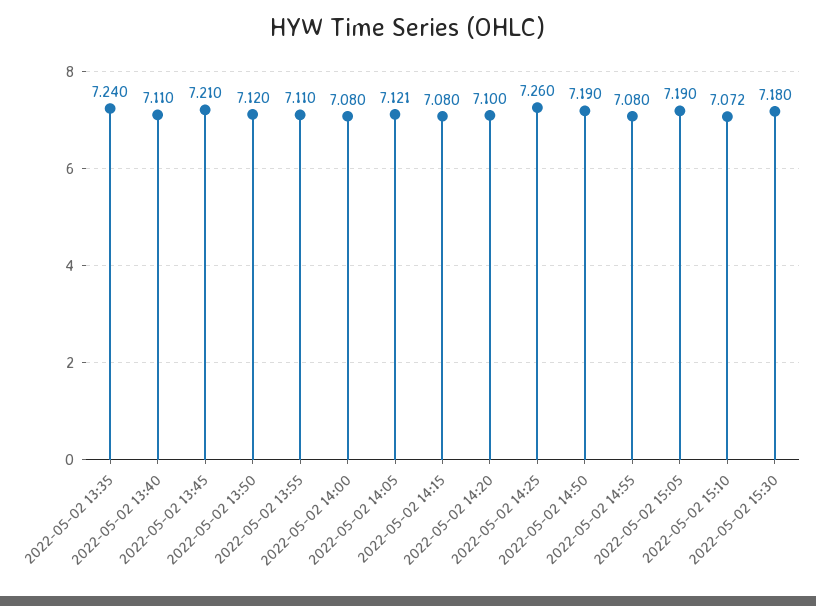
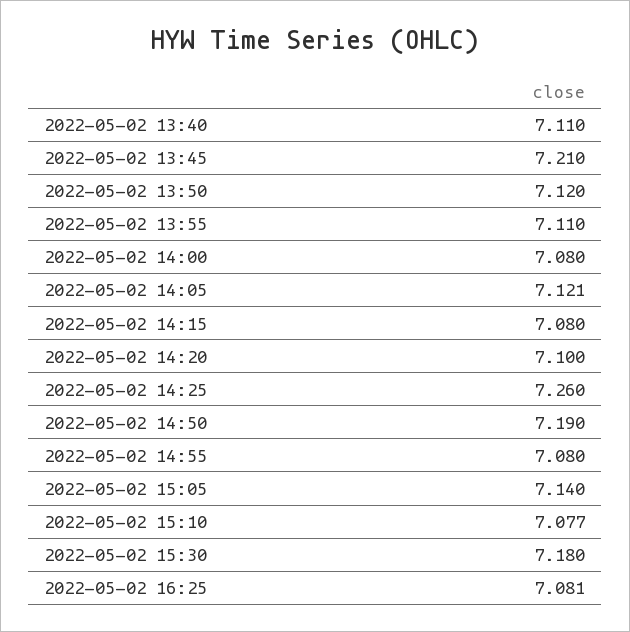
2022-05-02 13:35: 7.24 -> none
2022-05-02 15:05: 7.19 -> 7.14
2022-05-02 15:10: 7.072 -> 7.077
2022-05-02 16:25: none -> 7.081

